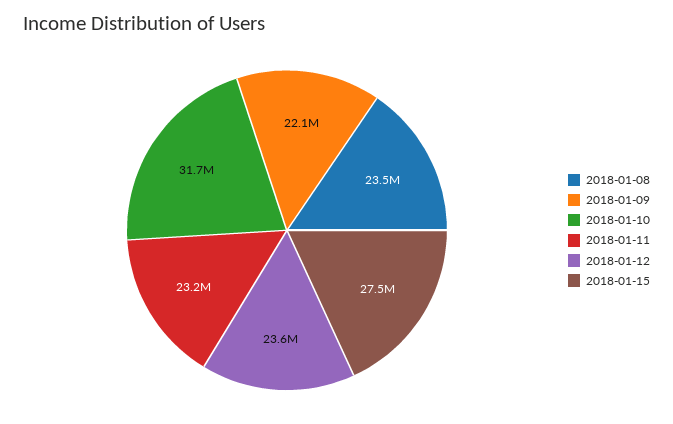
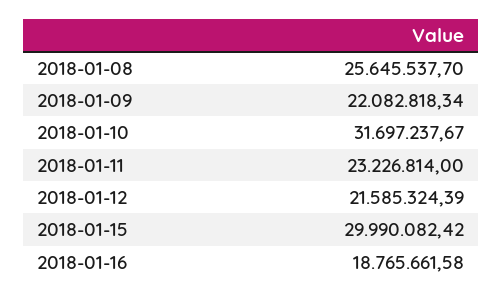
2018-01-08: 23500000 -> 25645537.7
2018-01-12: 23600000 -> 21585324.39
2018-01-15: 27500000 -> 29990082.42
2018-01-16: none -> 18765661.58

